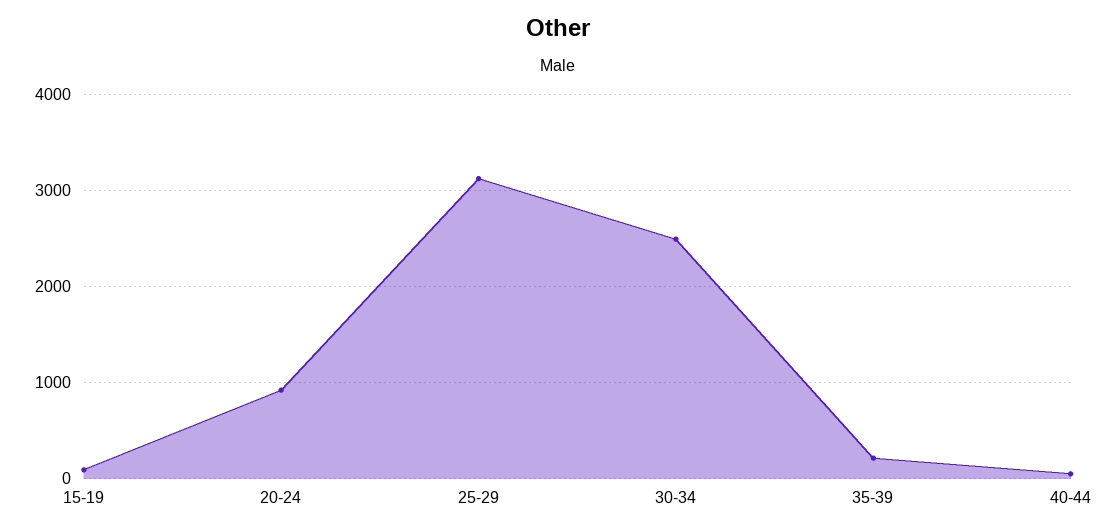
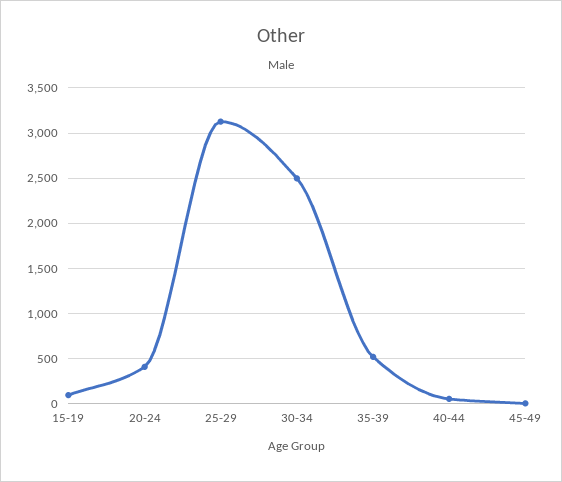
20-24: 900 -> 400
35-39: 200 -> 500
45-49: none -> 0

